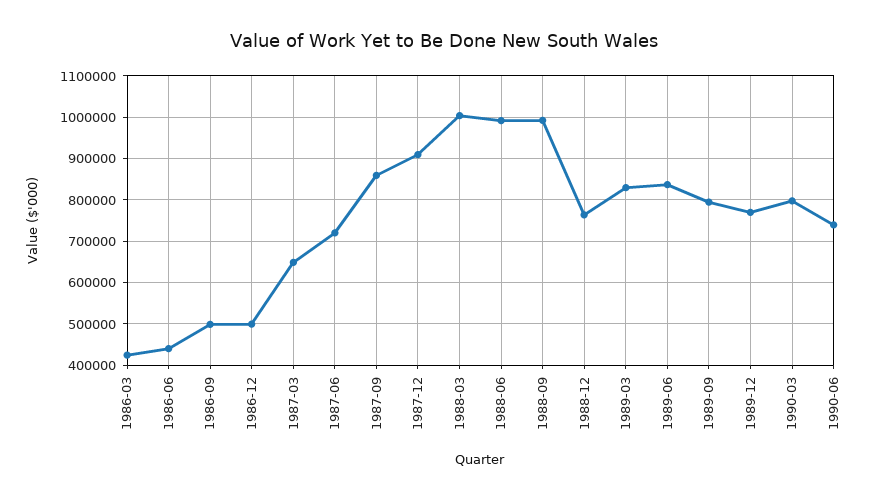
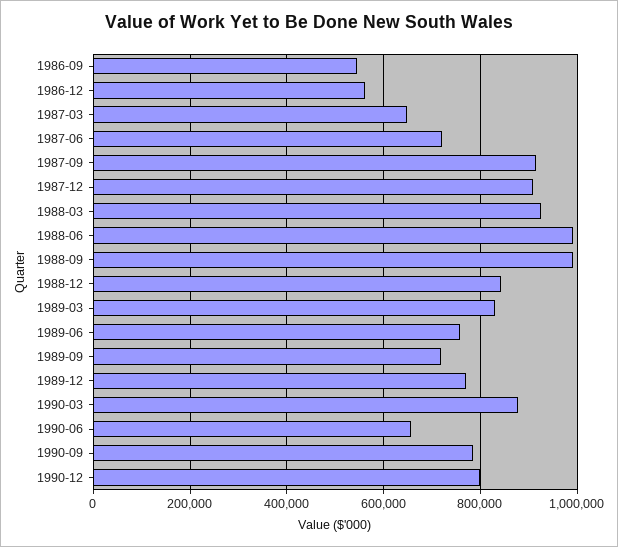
1986-03: 420000 -> none
1986-06: 440000 -> none
1986-09: 500000 -> 540000
1986-12: 500000 -> 560000
1987-09: 860000 -> 920000
1988-03: 1000000 -> 920000
1988-12: 760000 -> 840000
1989-06: 840000 -> 760000
1989-09: 800000 -> 720000
1990-03: 800000 -> 880000
1990-06: 740000 -> 660000
1990-09: none -> 780000
1990-12: none -> 800000

